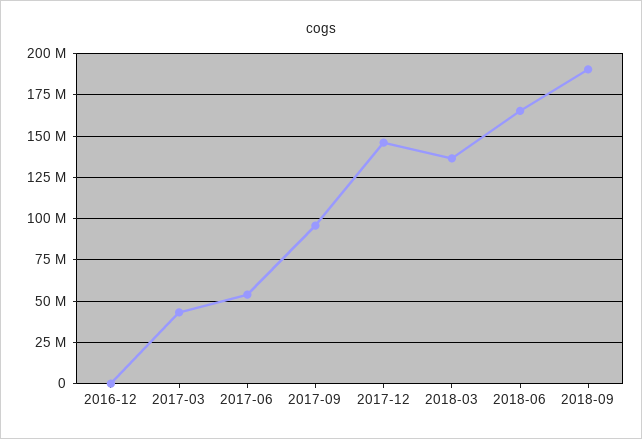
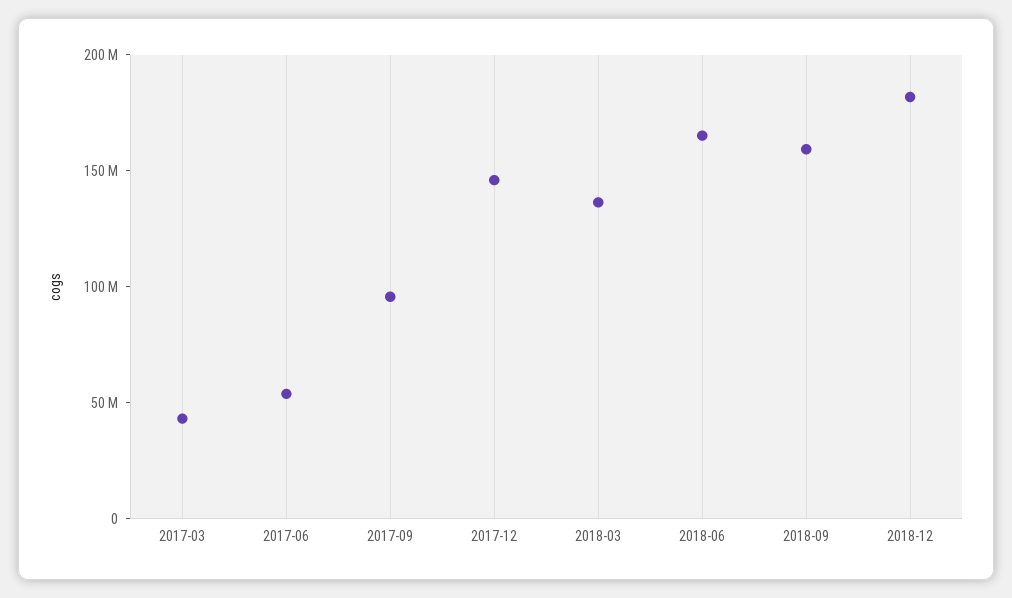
2016-12: 0 -> none
2018-09: 190000000 -> 160000000
2018-12: none -> 180000000

